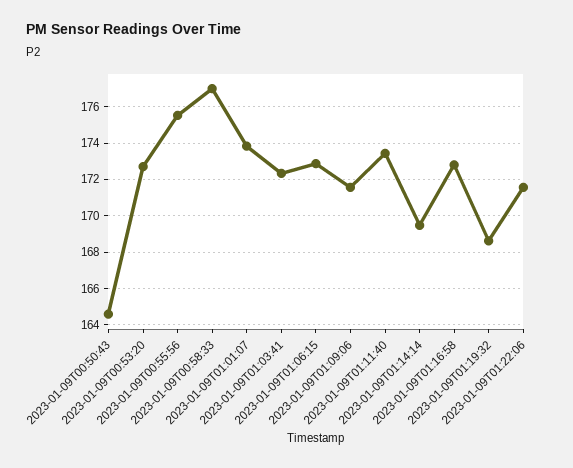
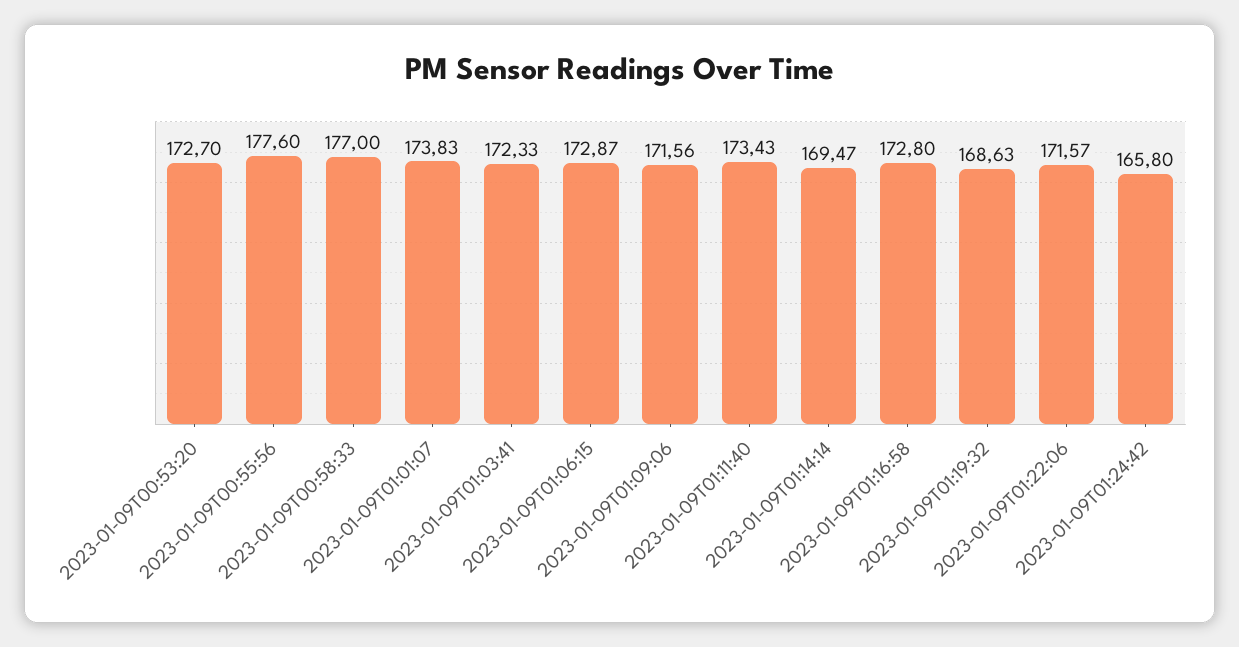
2023-01-09T00:50:43: 164.5 -> none
2023-01-09T00:55:56: 175.5 -> 177.6
2023-01-09T01:24:42: none -> 165.8

